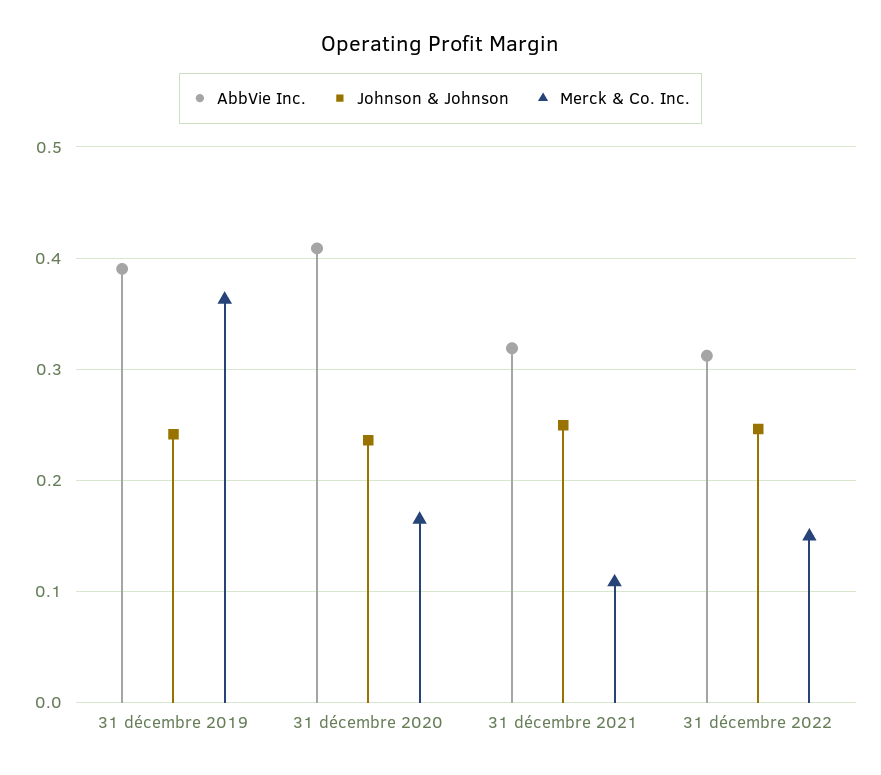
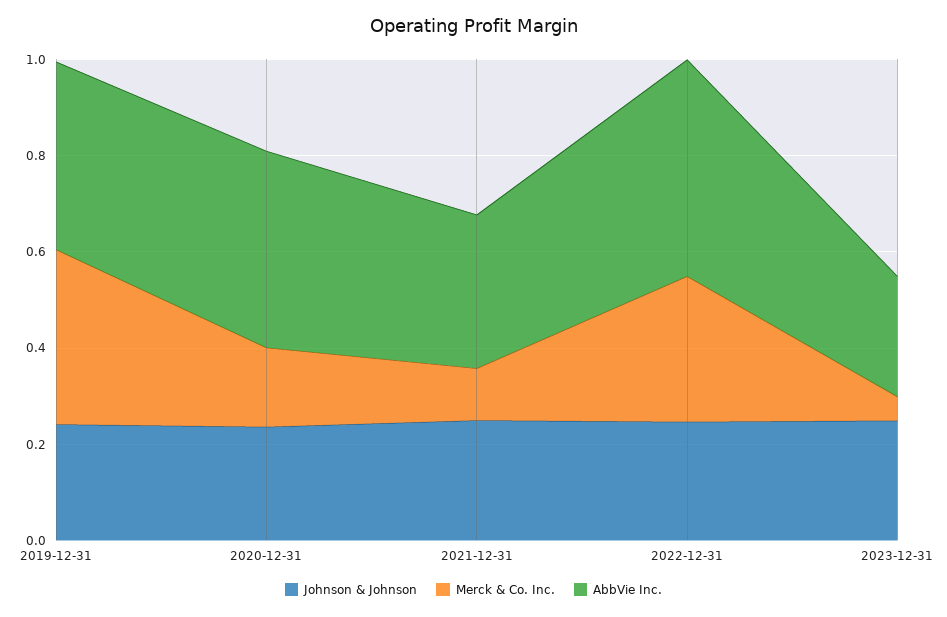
AbbVie Inc., 31 décembre 2022: 0.31 -> 0.45
Merck & Co. Inc., 31 décembre 2022: 0.15 -> 0.3
Johnson & Johnson, 2023-12-31: none -> 0.25
Merck & Co. Inc., 2023-12-31: none -> 0.05
AbbVie Inc., 2023-12-31: none -> 0.25

